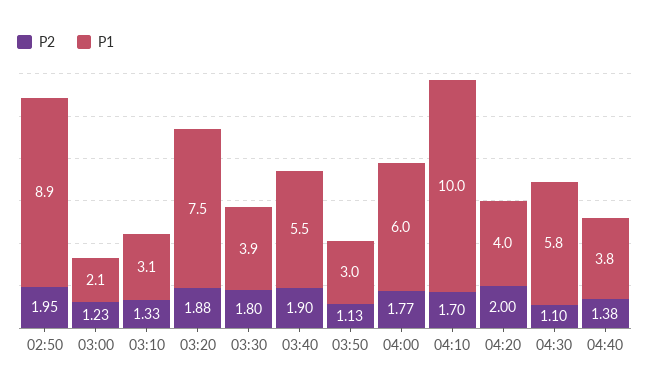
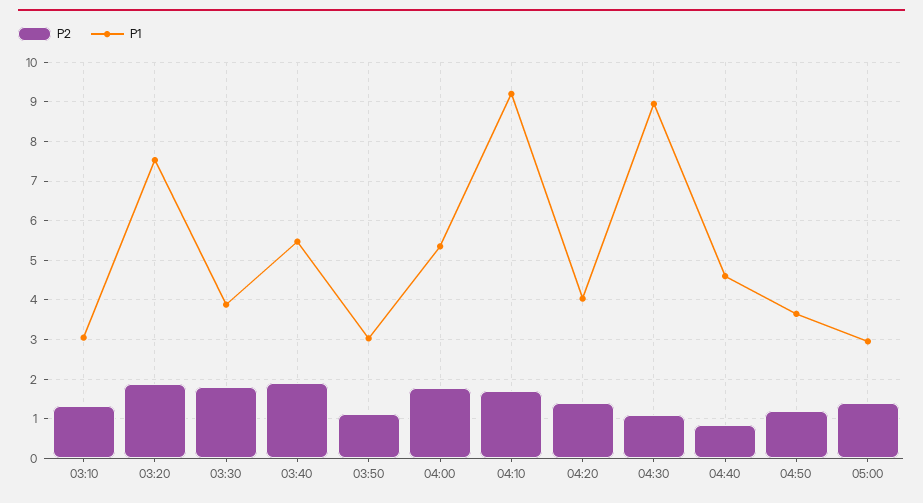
P2, 02:50: 1.95 -> none
P1, 02:50: 8.9 -> none
P2, 03:00: 1.23 -> none
P1, 03:00: 2.1 -> none
P1, 04:00: 6 -> 5.4
P1, 04:10: 10 -> 9.2
P2, 04:20: 2 -> 1.4
P1, 04:30: 5.8 -> 9
P2, 04:40: 1.38 -> 0.8
P1, 04:40: 3.8 -> 4.6
P2, 04:50: none -> 1.2
P1, 04:50: none -> 3.6
P2, 05:00: none -> 1.4
P1, 05:00: none -> 3

